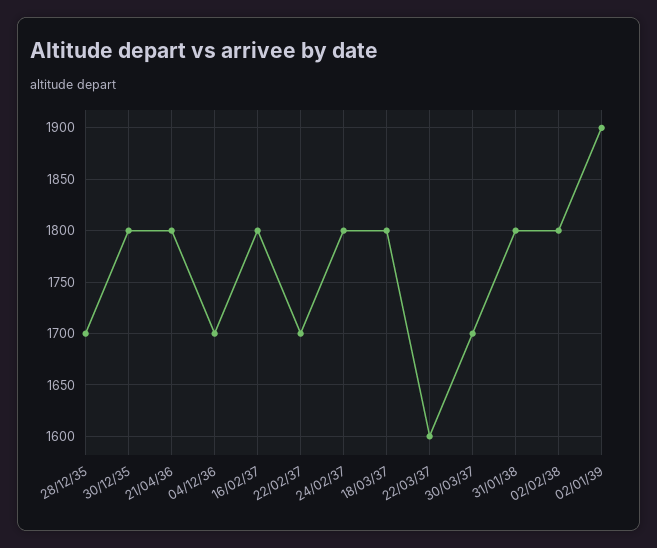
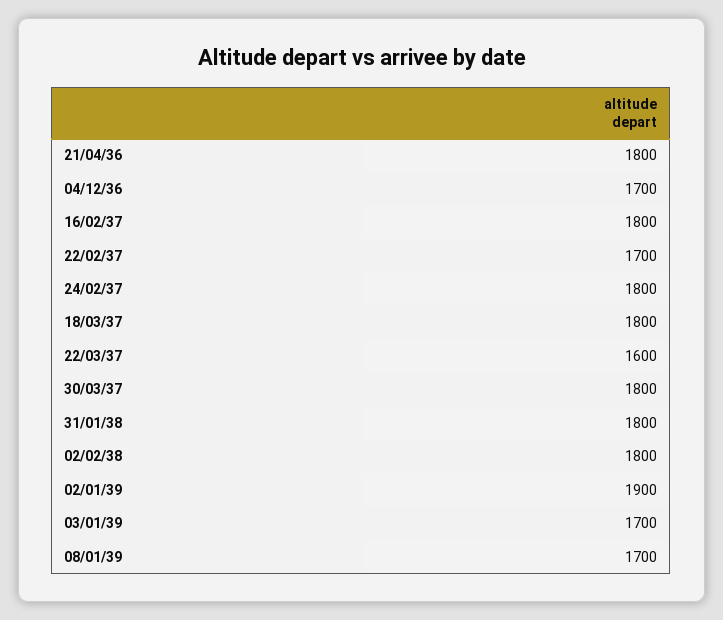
28/12/35: 1700 -> none
30/12/35: 1800 -> none
30/03/37: 1700 -> 1800
03/01/39: none -> 1700
08/01/39: none -> 1700

